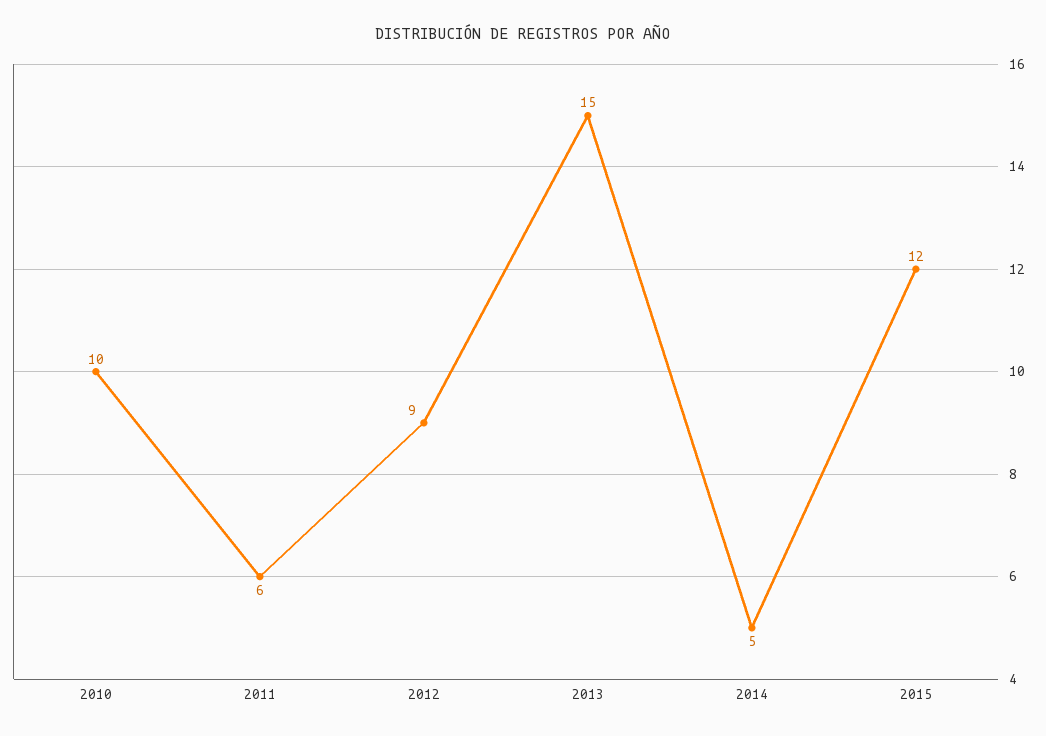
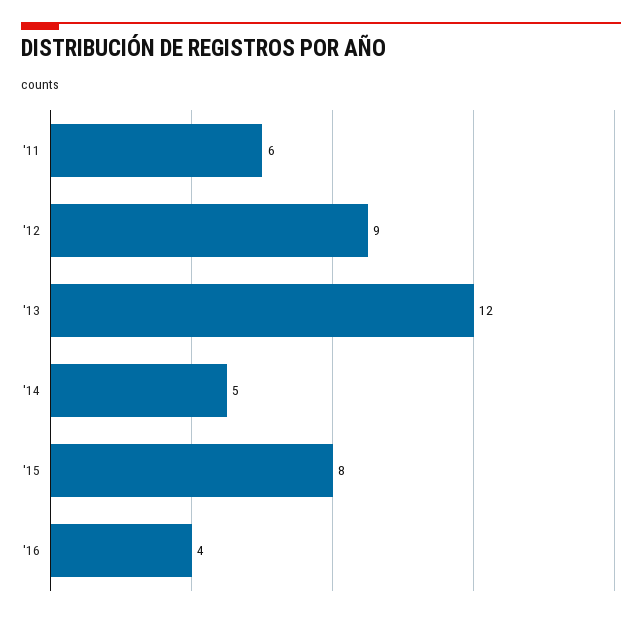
2010: 10 -> none
2013: 15 -> 12
2015: 12 -> 8
'16: none -> 4

